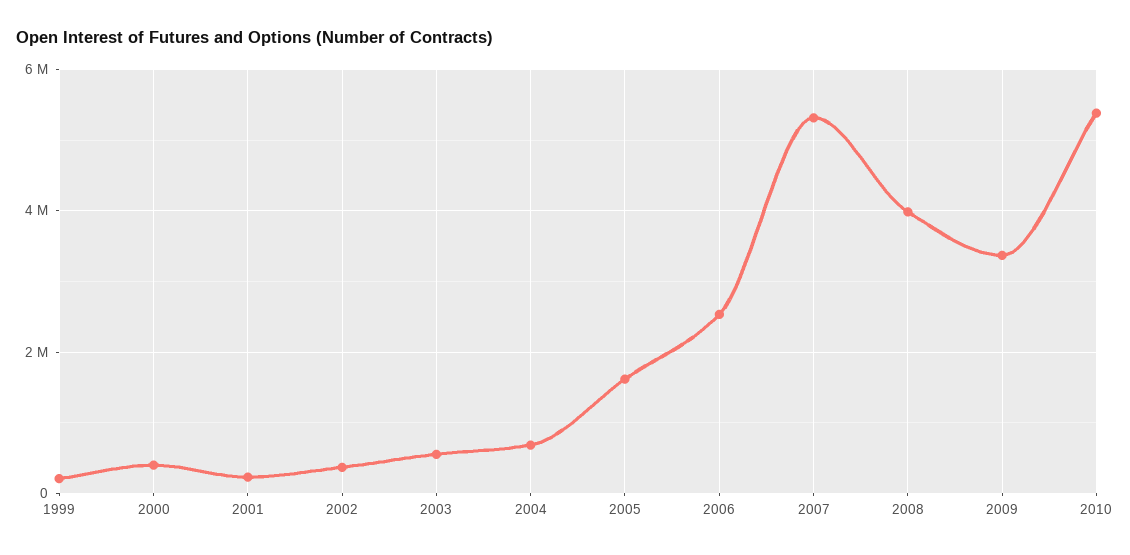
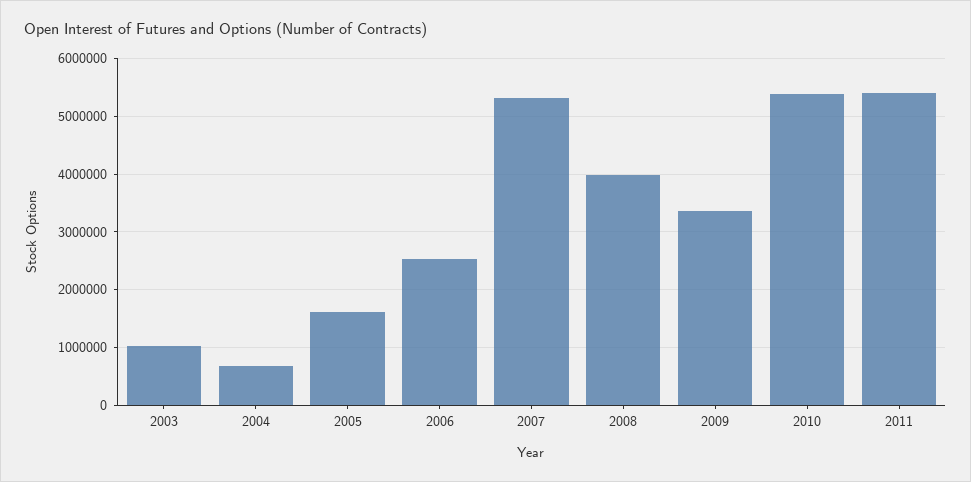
1999: 200000 -> none
2000: 400000 -> none
2001: 200000 -> none
2002: 400000 -> none
2003: 600000 -> 1000000
2011: none -> 5400000

